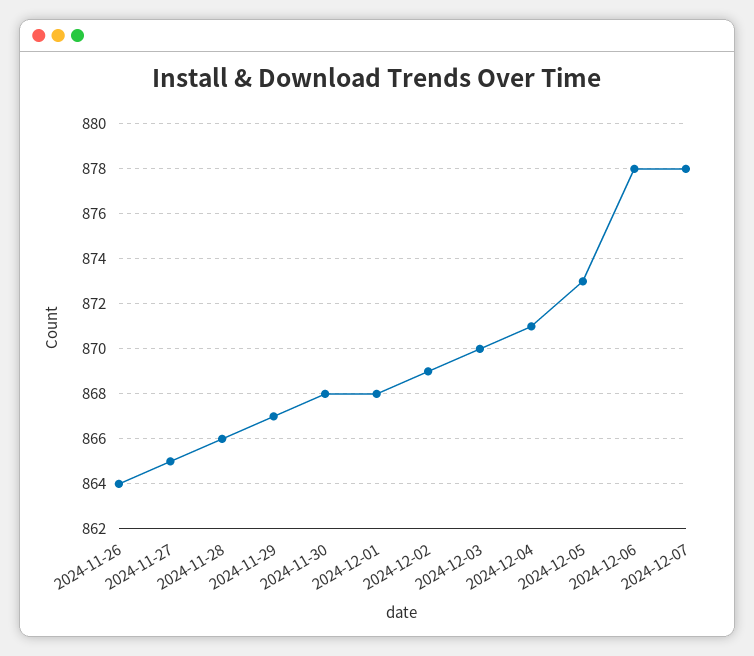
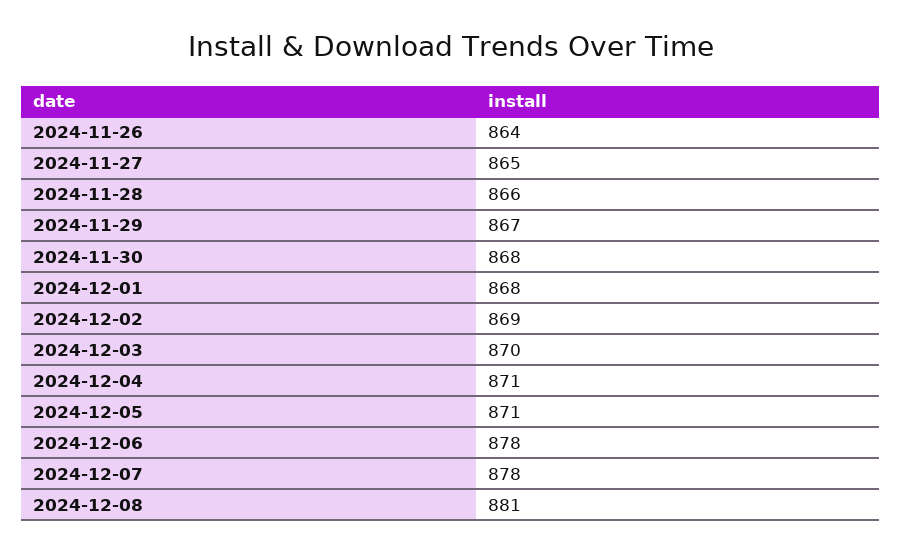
2024-12-05: 873 -> 871
2024-12-08: none -> 881

